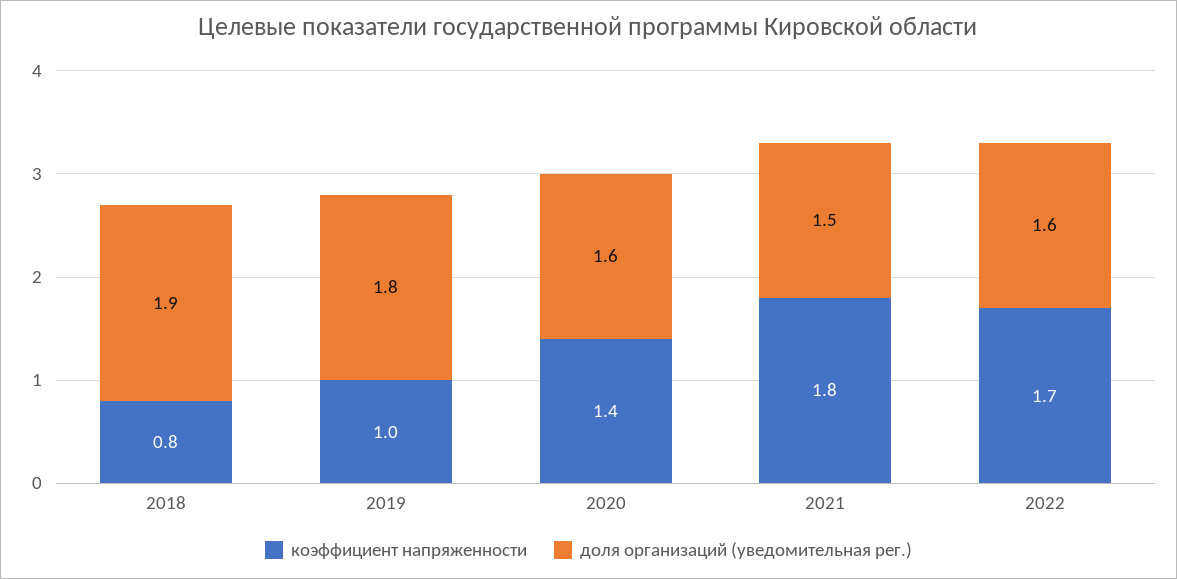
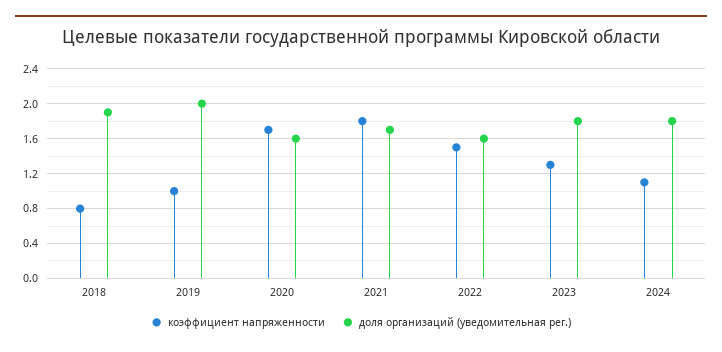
доля организаций (уведомительная рег.), 2019: 1.8 -> 2
коэффициент напряженности, 2020: 1.4 -> 1.7
доля организаций (уведомительная рег.), 2021: 1.5 -> 1.7
коэффициент напряженности, 2022: 1.7 -> 1.5
коэффициент напряженности, 2023: none -> 1.3
доля организаций (уведомительная рег.), 2023: none -> 1.8
коэффициент напряженности, 2024: none -> 1.1
доля организаций (уведомительная рег.), 2024: none -> 1.8

